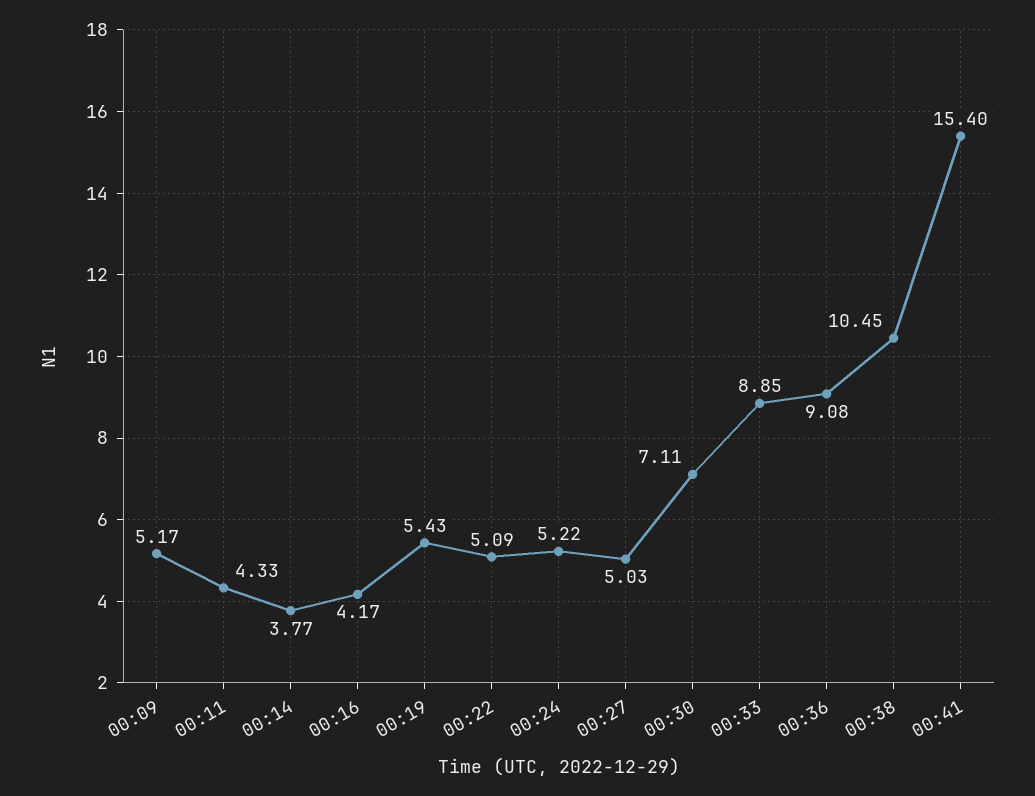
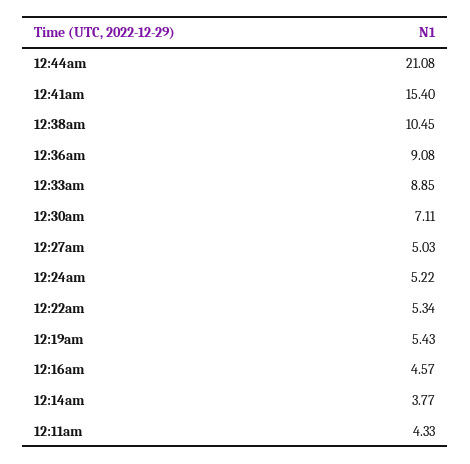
00:09: 5.17 -> none
00:16: 4.17 -> 4.57
00:22: 5.09 -> 5.34
12:44am: none -> 21.08

